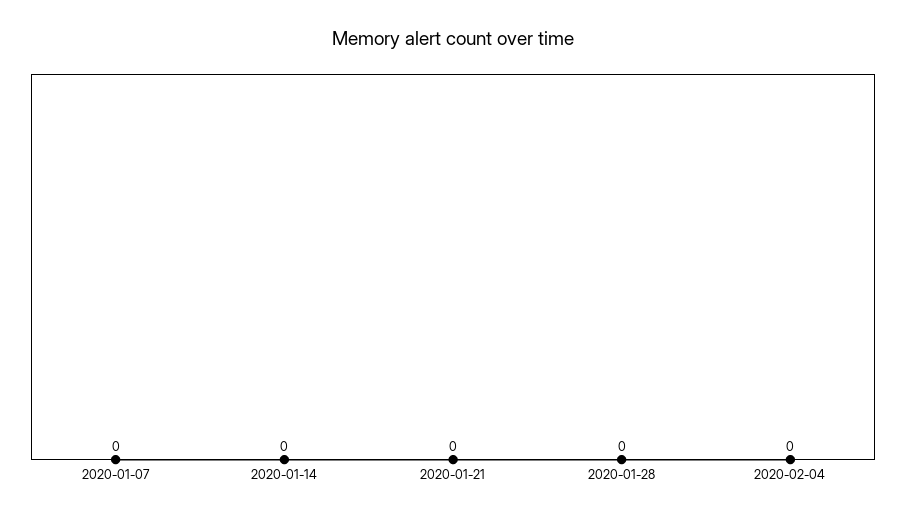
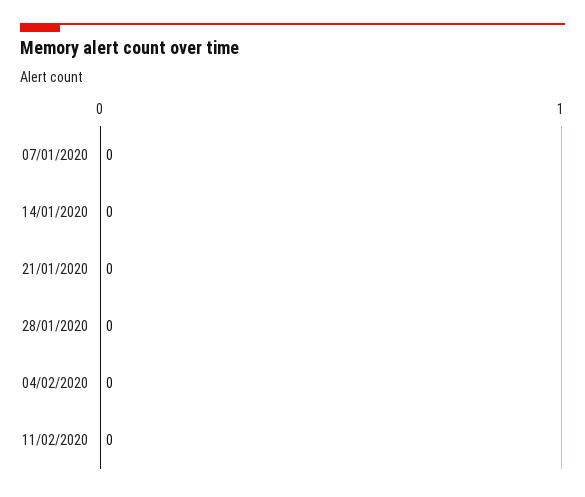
11/02/2020: none -> 0

